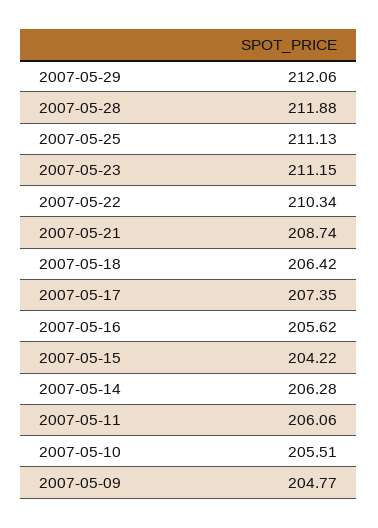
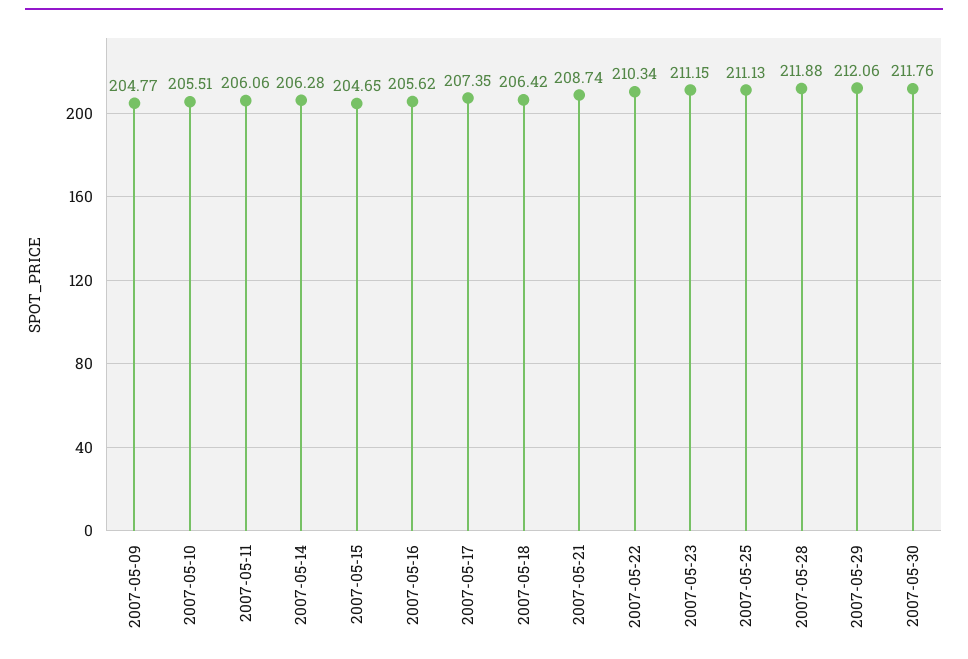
2007-05-15: 204.22 -> 204.65
2007-05-30: none -> 211.76

